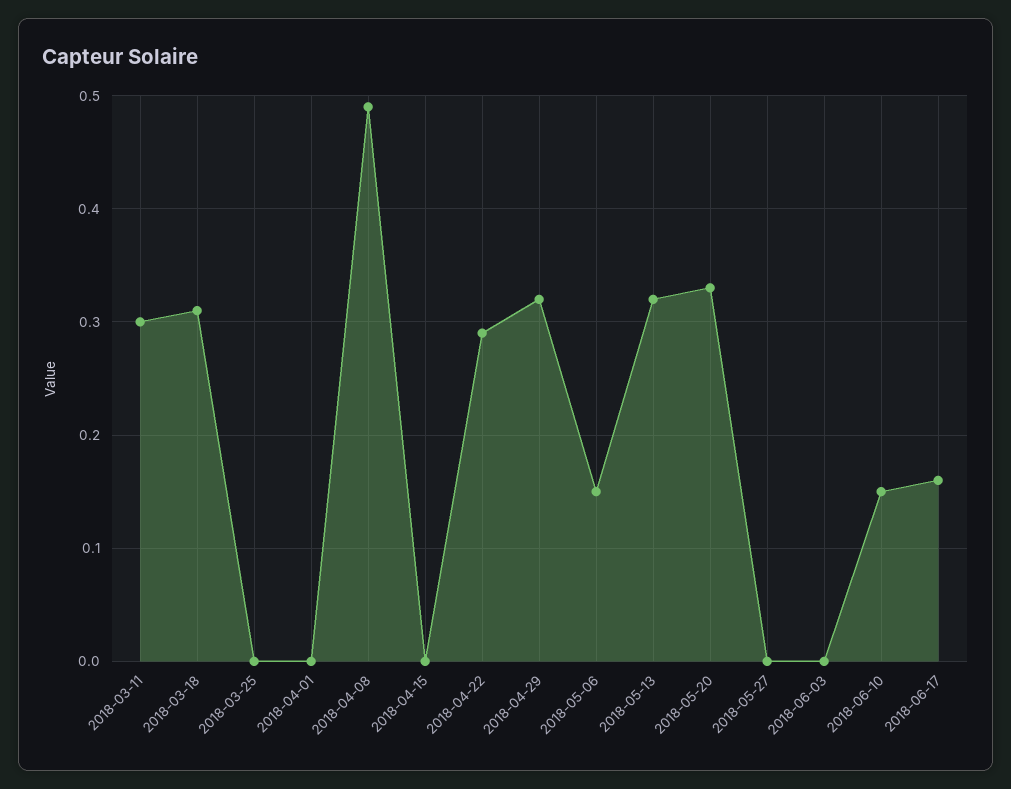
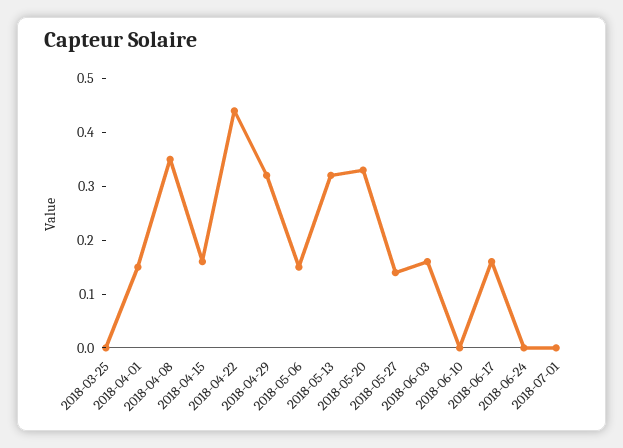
2018-03-11: 0.3 -> none
2018-03-18: 0.31 -> none
2018-04-01: 0 -> 0.15
2018-04-08: 0.49 -> 0.35
2018-04-15: 0 -> 0.15
2018-04-22: 0.29 -> 0.45
2018-05-27: 0 -> 0.15
2018-06-03: 0 -> 0.15
2018-06-10: 0.15 -> 0
2018-06-24: none -> 0
2018-07-01: none -> 0

